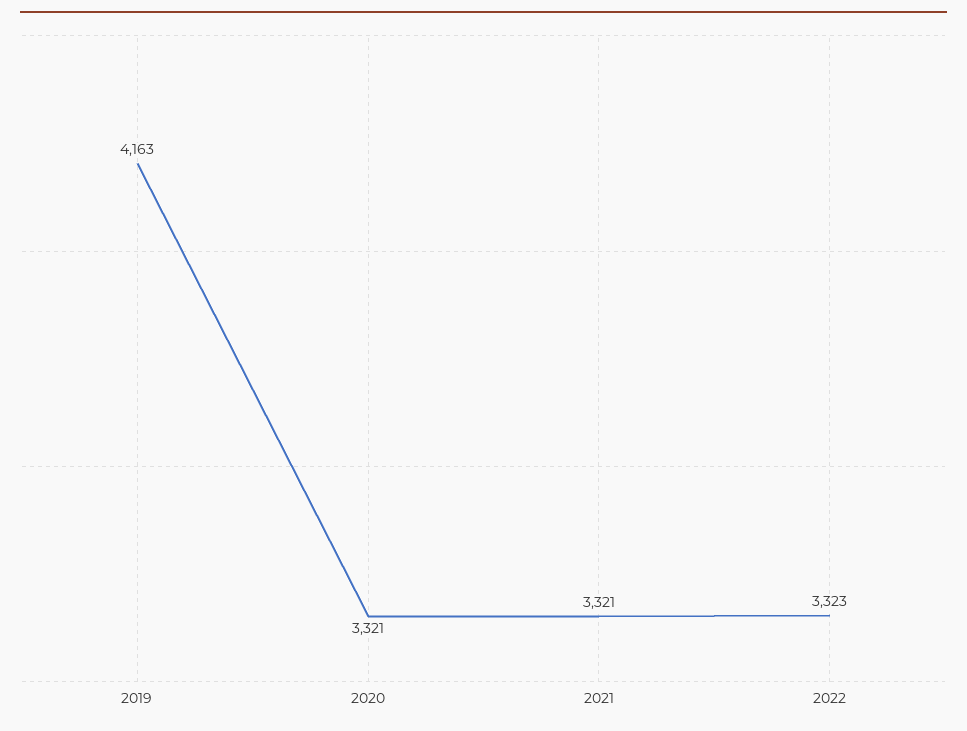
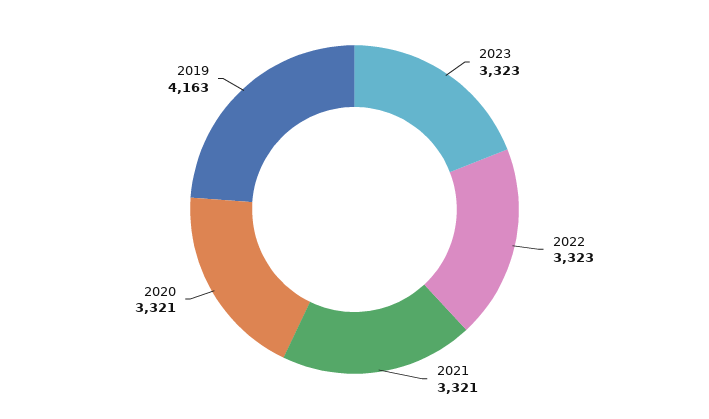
2023: none -> 3323

